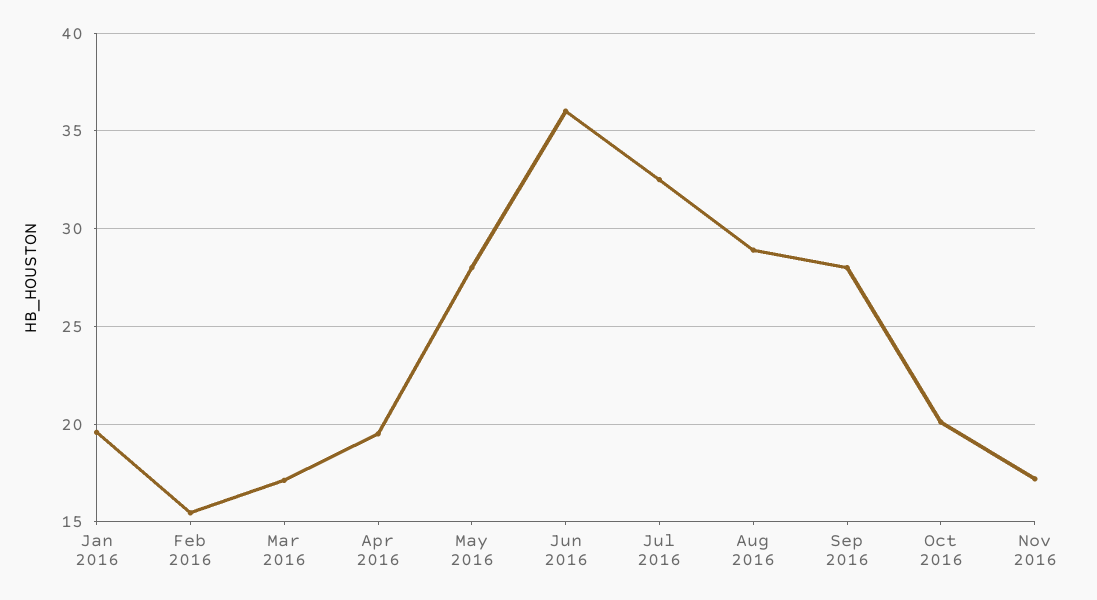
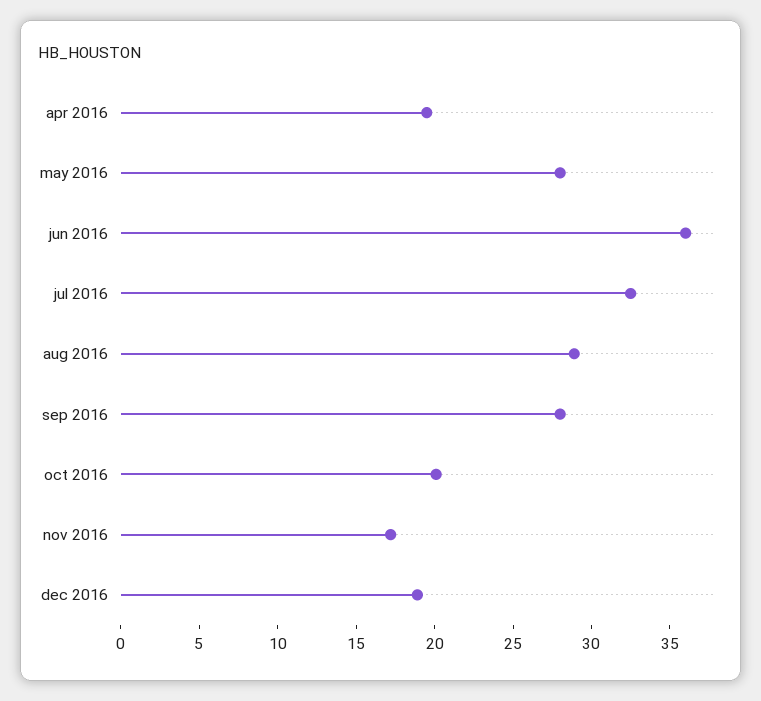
Jan 2016: 19.5 -> none
Feb 2016: 15.5 -> none
Mar 2016: 17 -> none
dec 2016: none -> 19

